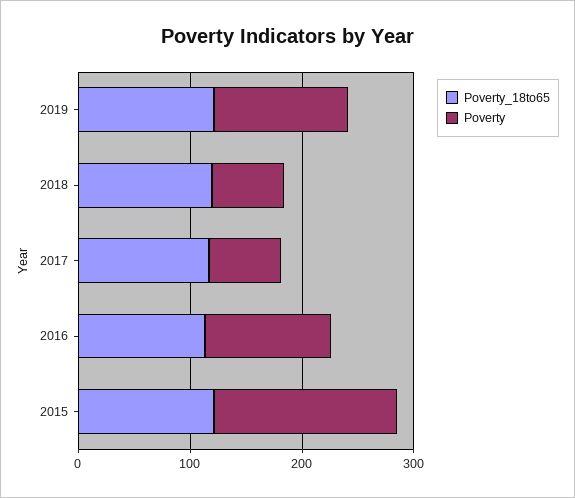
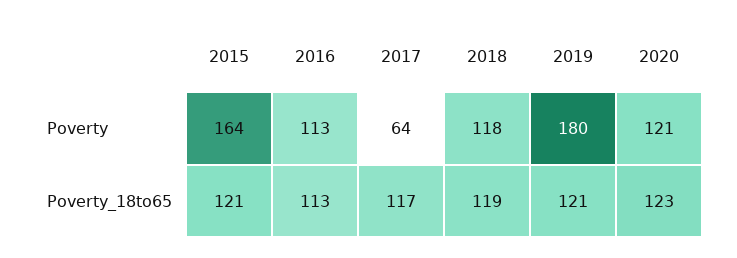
Poverty, 2019: 120 -> 180
Poverty, 2018: 60 -> 118
Poverty, 2020: none -> 121
Poverty_18to65, 2020: none -> 123

